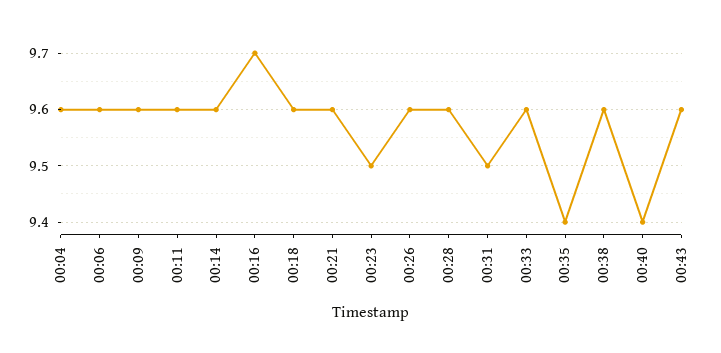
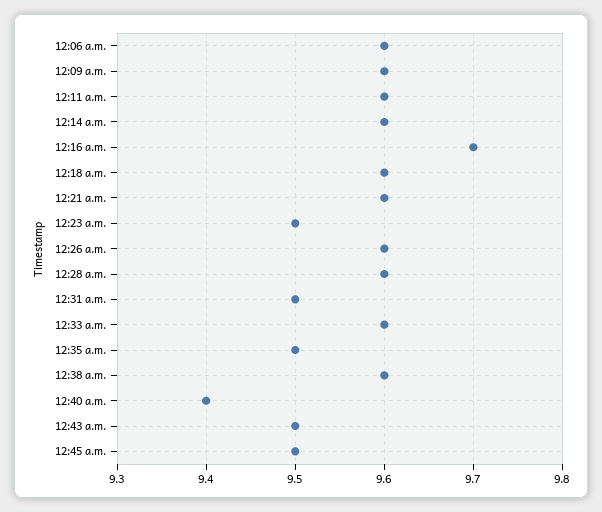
00:04: 9.6 -> none
00:35: 9.4 -> 9.5
00:43: 9.6 -> 9.5
12:45 a.m.: none -> 9.5

